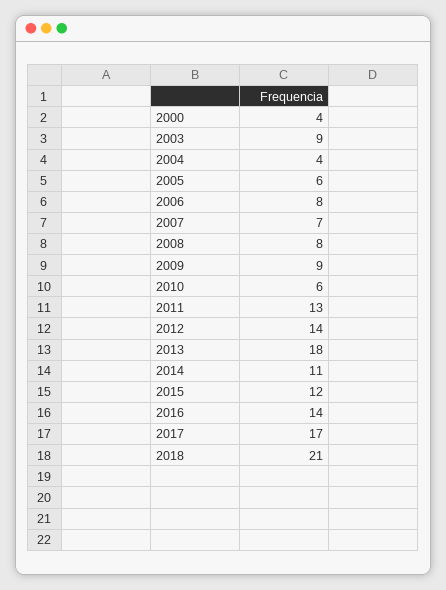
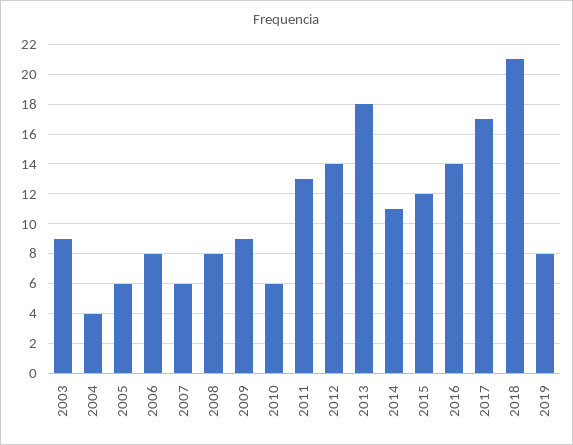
2000: 4 -> none
2007: 7 -> 6
2019: none -> 8

